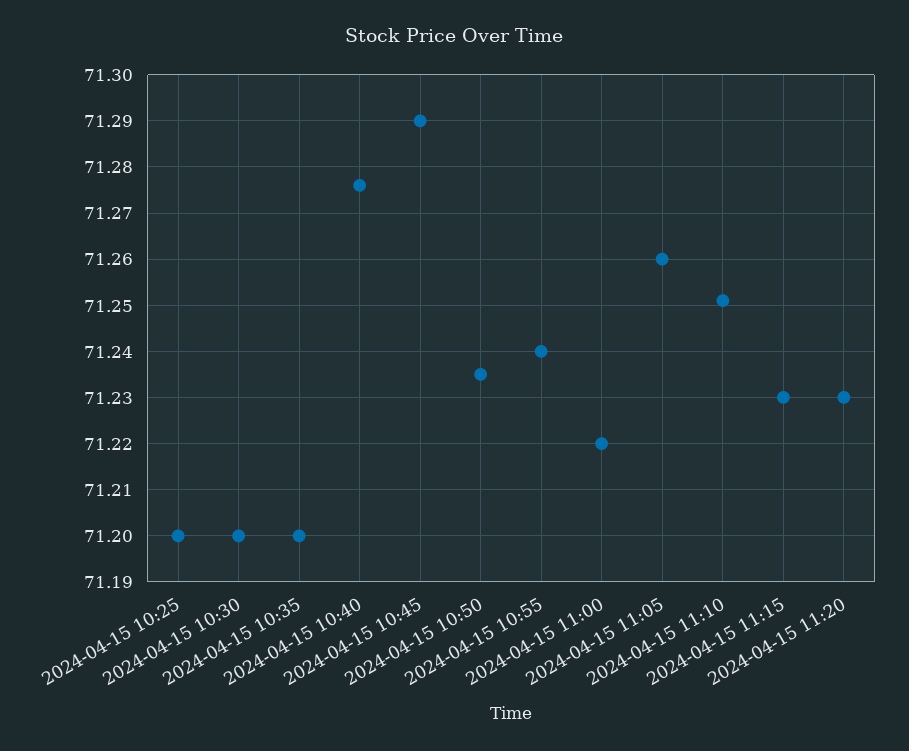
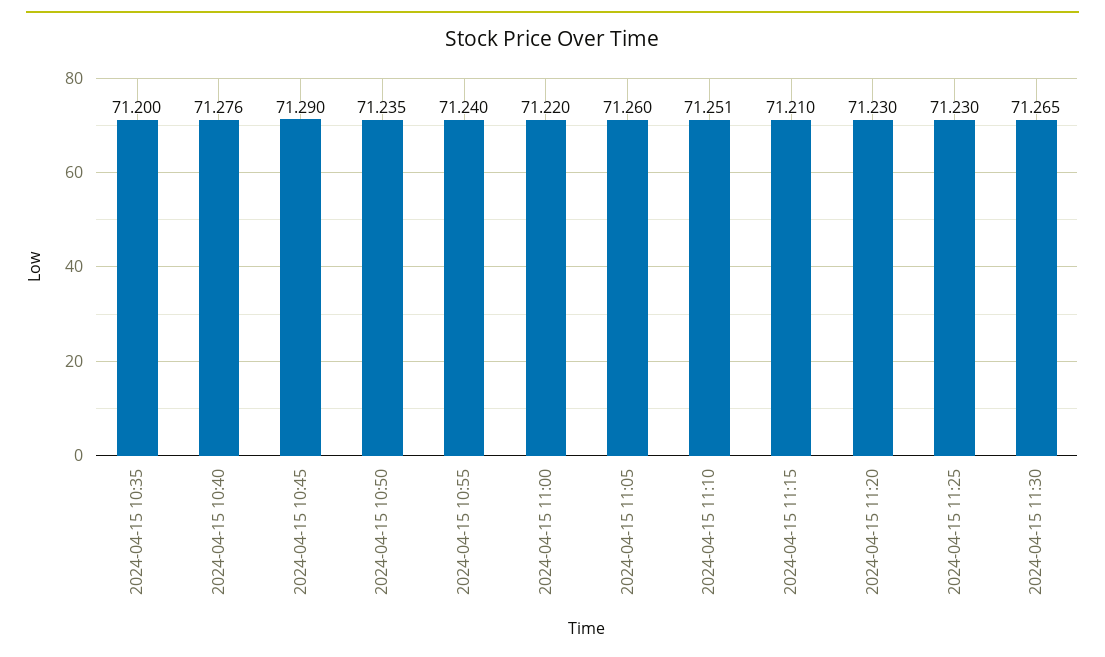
2024-04-15 10:25: 71.2 -> none
2024-04-15 10:30: 71.2 -> none
2024-04-15 11:15: 71.23 -> 71.21
2024-04-15 11:25: none -> 71.23
2024-04-15 11:30: none -> 71.265

